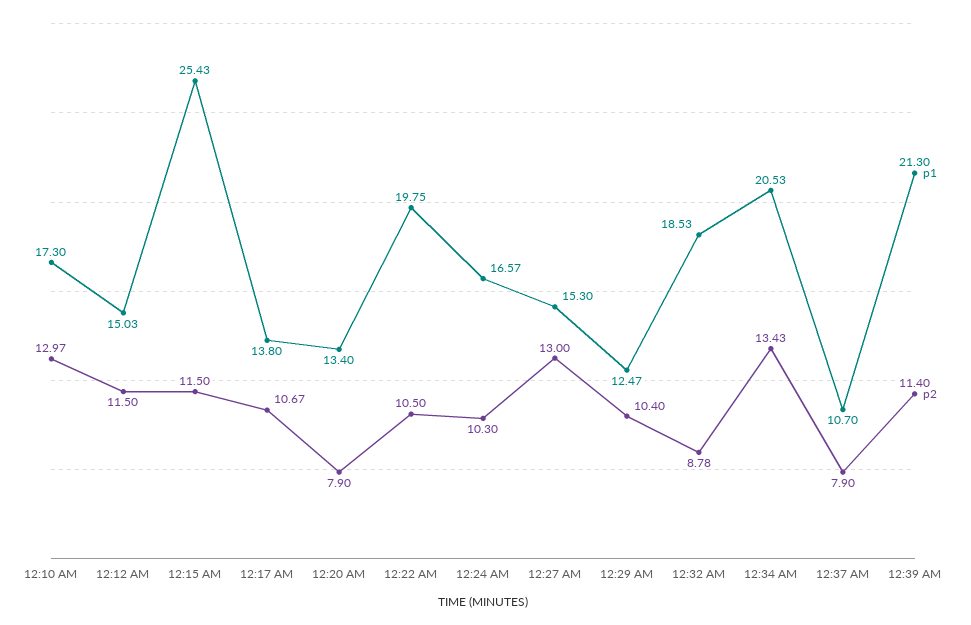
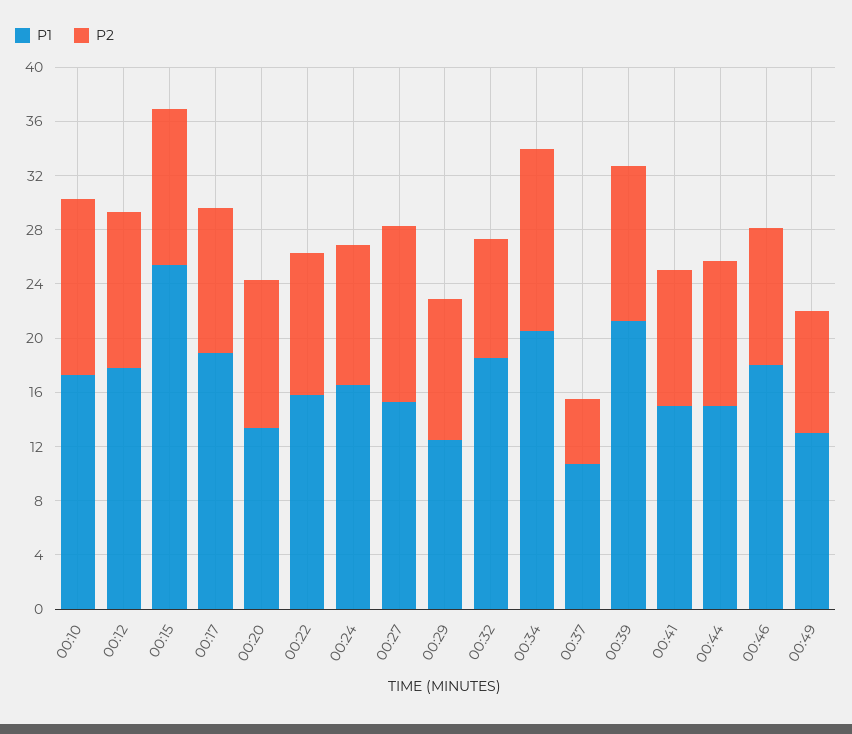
p1, 12:12 AM: 15.03 -> 18
p1, 12:17 AM: 13.8 -> 19
p2, 12:20 AM: 7.9 -> 11
p1, 12:22 AM: 19.75 -> 16
p2, 12:37 AM: 7.9 -> 5
p1, 00:41: none -> 15
p2, 00:41: none -> 10
p1, 00:44: none -> 15
p2, 00:44: none -> 11
p1, 00:46: none -> 18
p2, 00:46: none -> 10
p1, 00:49: none -> 13
p2, 00:49: none -> 9

